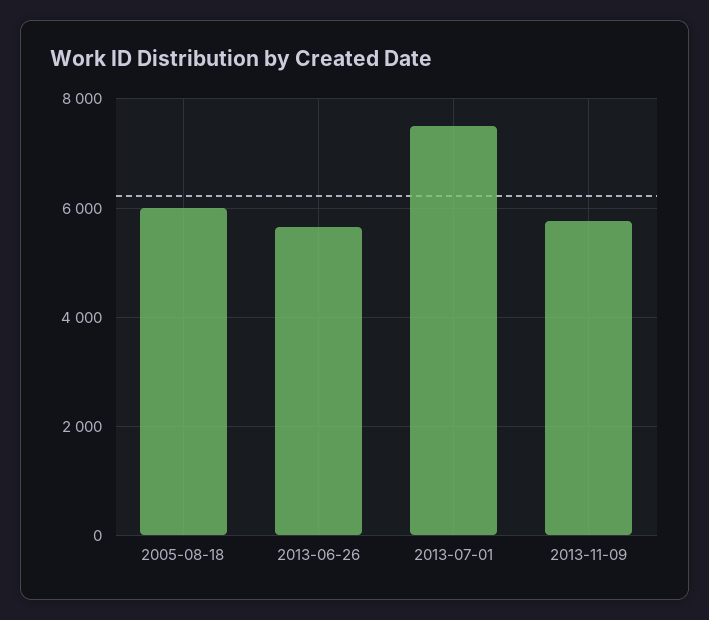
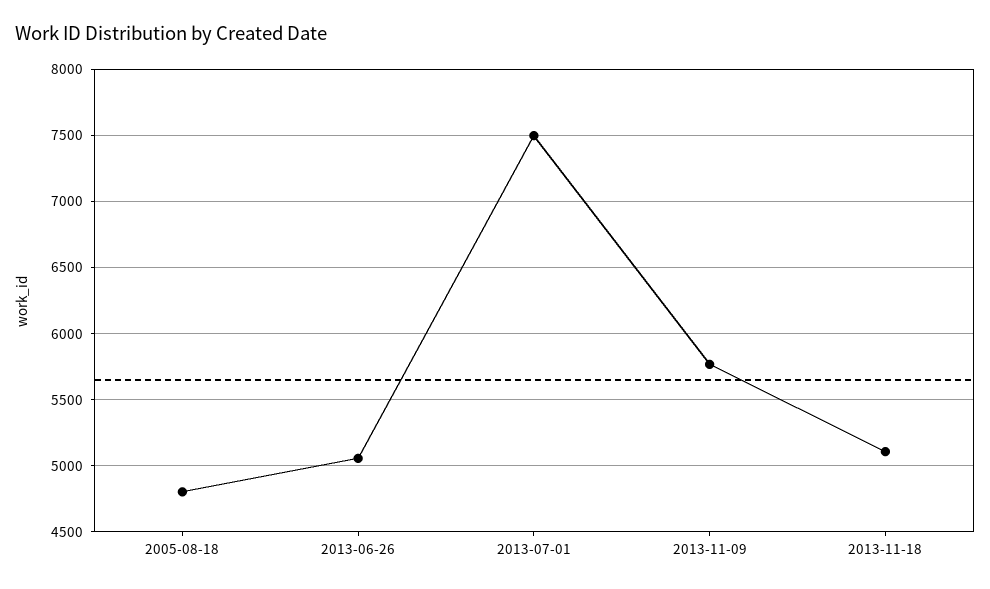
2005-08-18: 6000 -> 4800
2013-06-26: 5600 -> 5050
2013-11-18: none -> 5100

